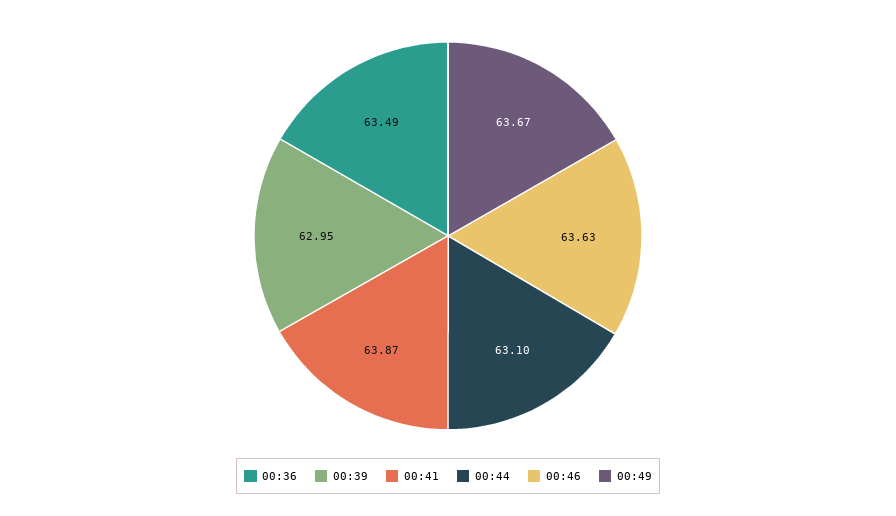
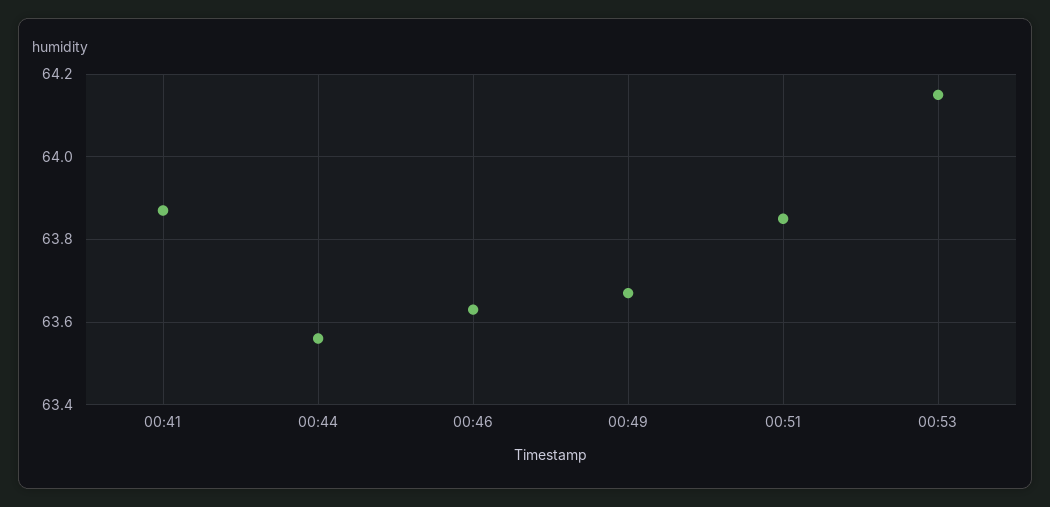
00:36: 63.49 -> none
00:39: 62.95 -> none
00:44: 63.1 -> 63.55
00:51: none -> 63.85
00:53: none -> 64.15

